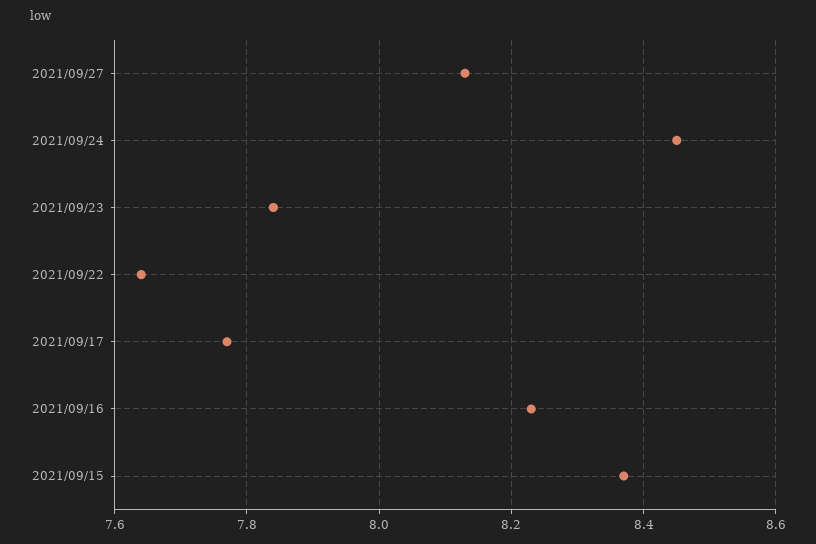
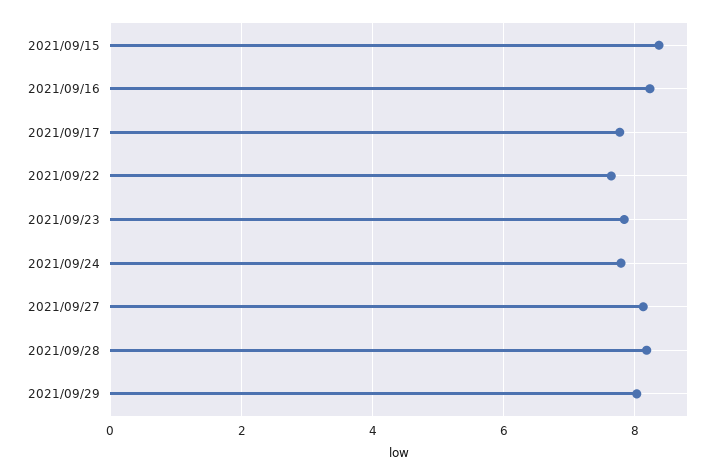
2021/09/24: 8.45 -> 7.8
2021/09/28: none -> 8.2
2021/09/29: none -> 8

